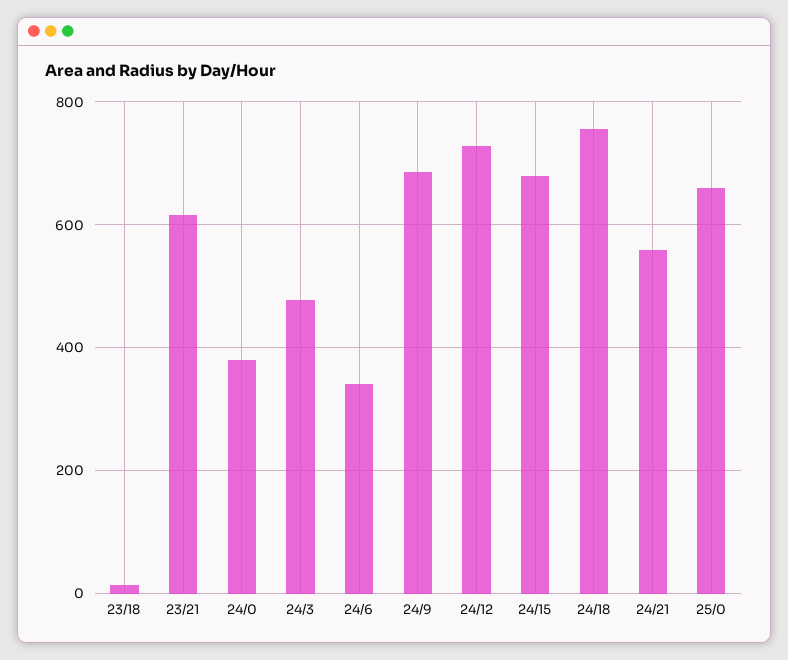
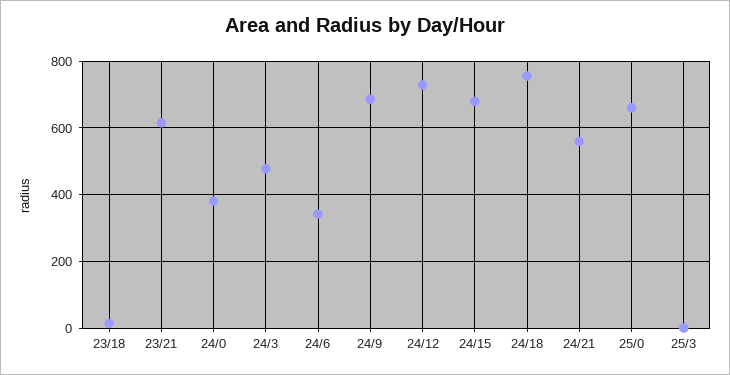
25/3: none -> 0

